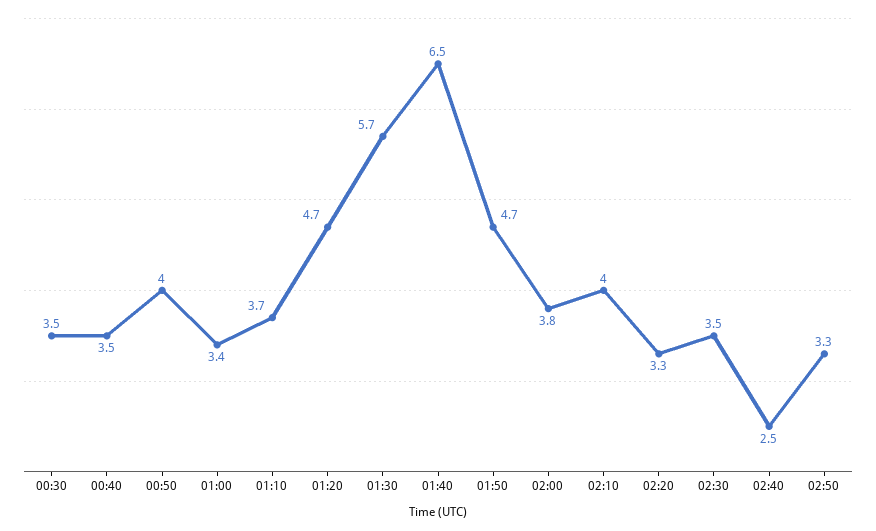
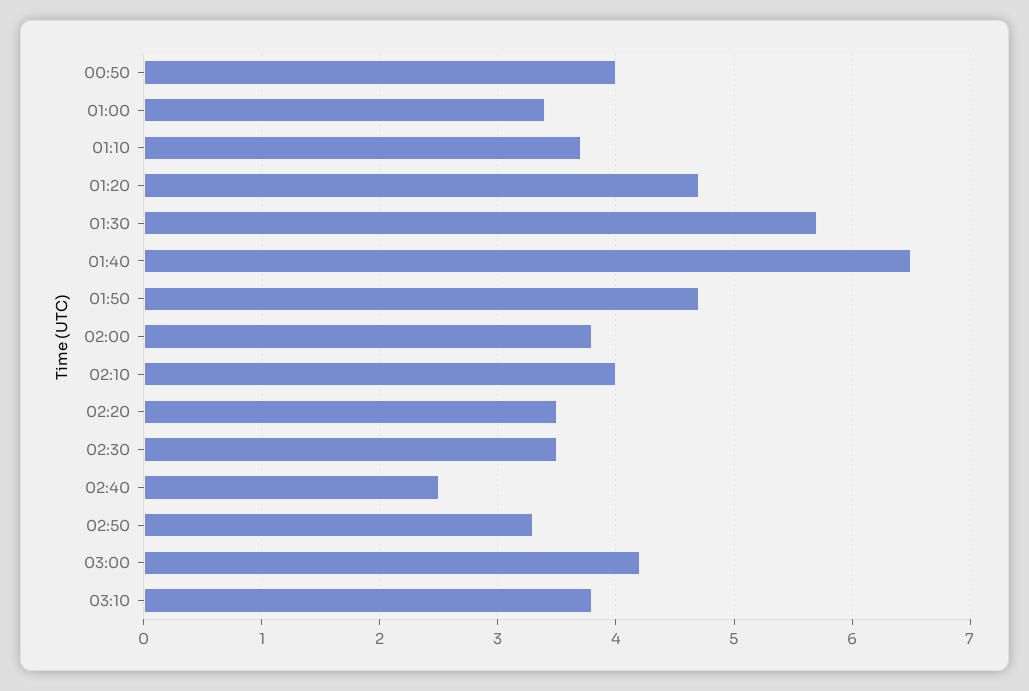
00:30: 3.5 -> none
00:40: 3.5 -> none
02:20: 3.3 -> 3.5
03:00: none -> 4.2
03:10: none -> 3.8

